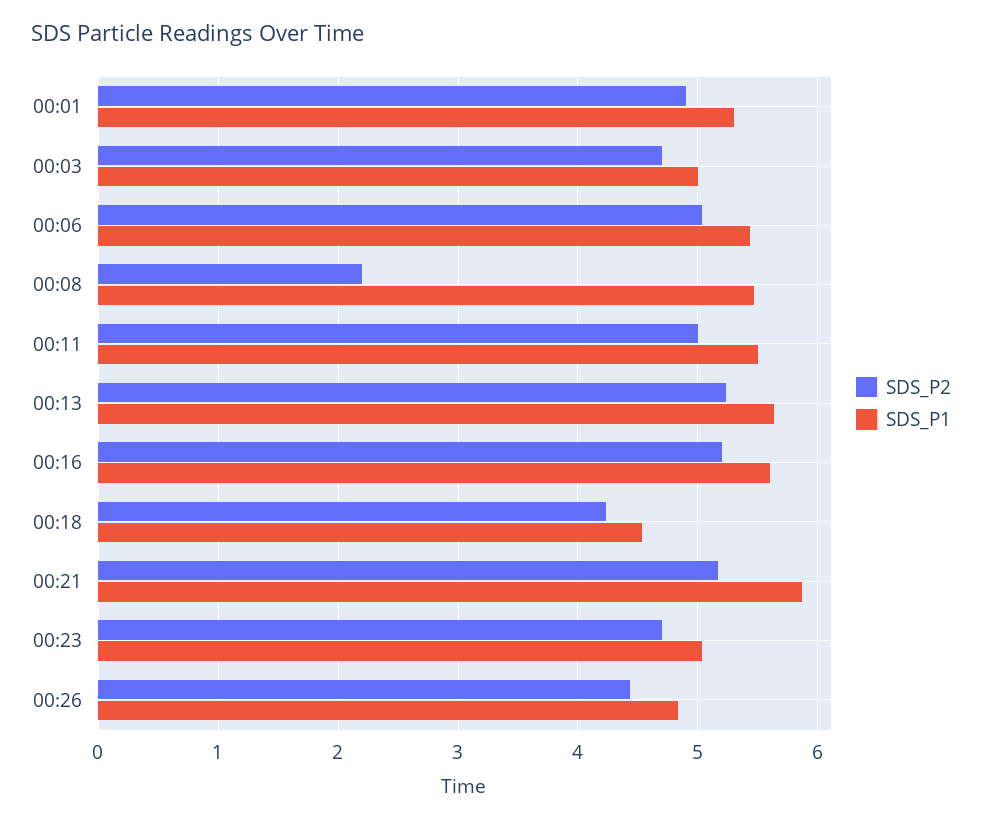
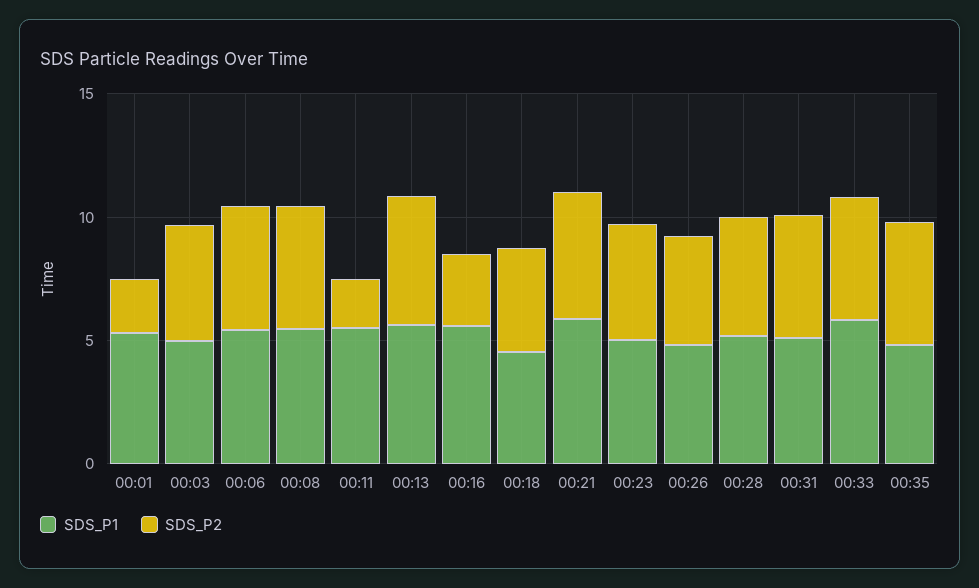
SDS_P2, 00:01: 4.9 -> 2
SDS_P2, 00:08: 2.2 -> 5
SDS_P2, 00:11: 5 -> 2
SDS_P2, 00:16: 5.2 -> 3
SDS_P1, 00:28: none -> 5
SDS_P2, 00:28: none -> 5
SDS_P1, 00:31: none -> 5
SDS_P2, 00:31: none -> 5
SDS_P1, 00:33: none -> 6
SDS_P2, 00:33: none -> 5
SDS_P1, 00:35: none -> 5
SDS_P2, 00:35: none -> 5

